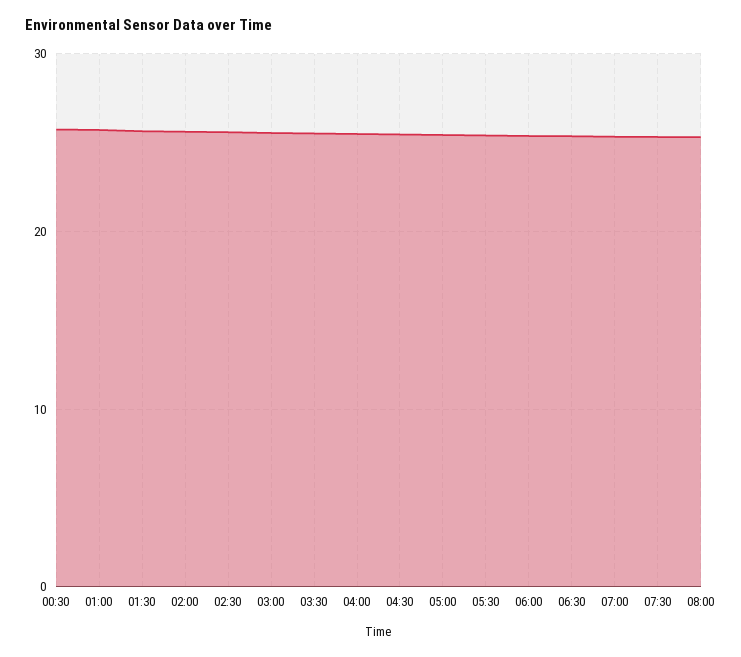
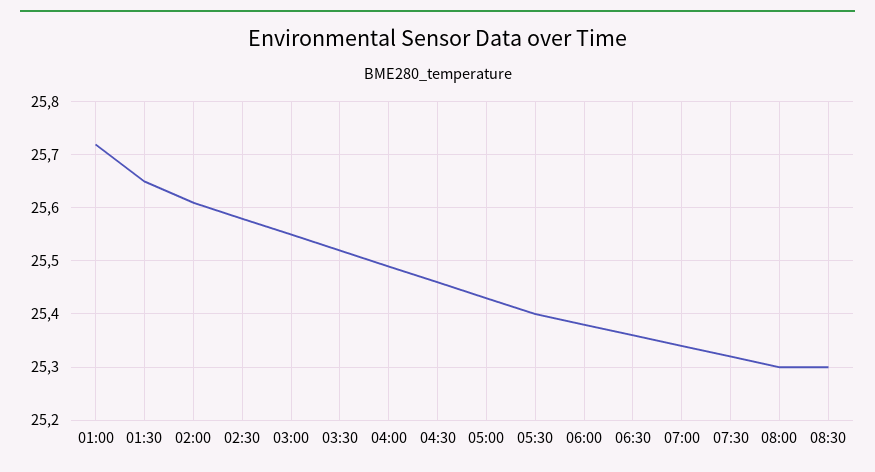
00:30: 26 -> none
08:30: none -> 25.3

